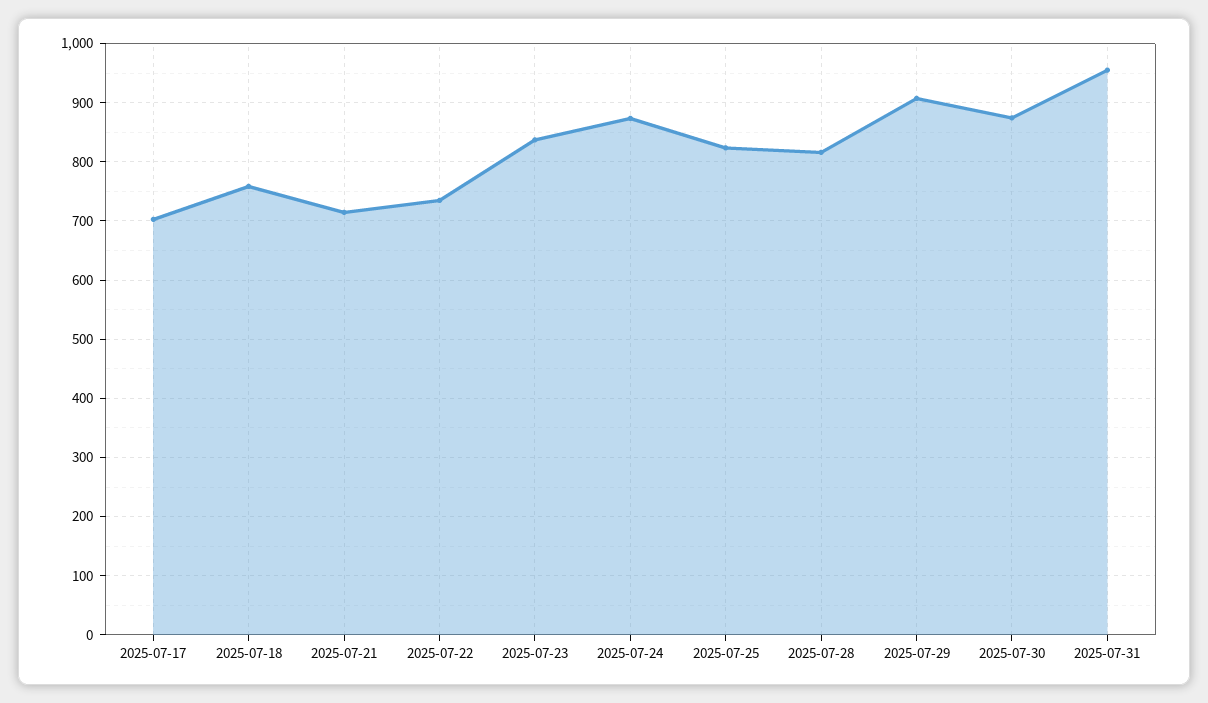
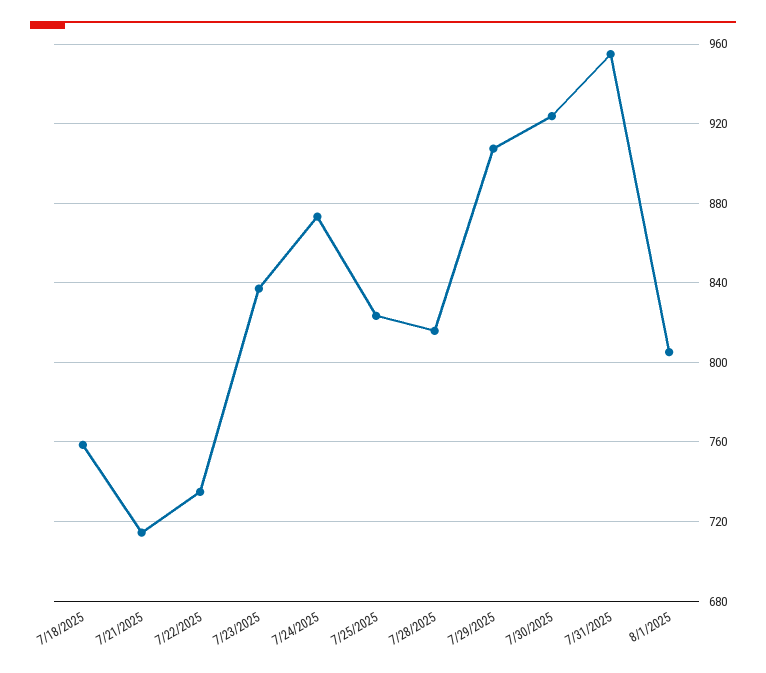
2025-07-17: 700 -> none
2025-07-30: 880 -> 925
8/1/2025: none -> 805

